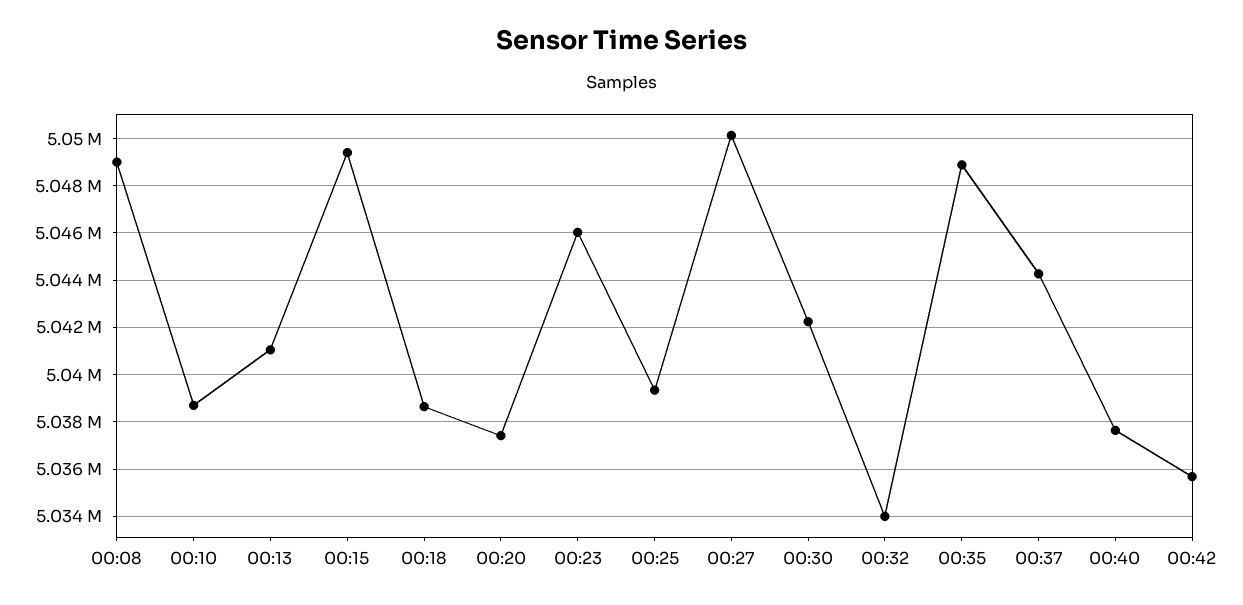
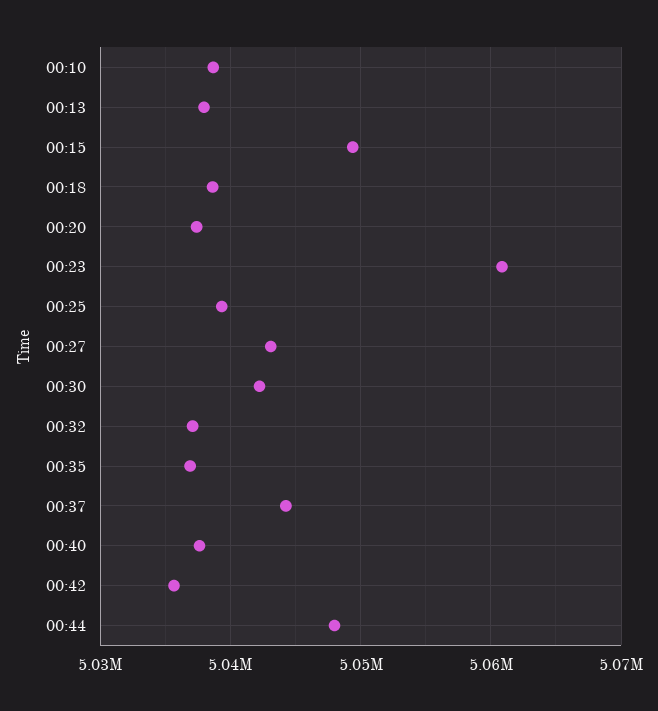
00:08: 5049000 -> none
00:13: 5041000 -> 5038000
00:23: 5046000 -> 5061000
00:27: 5050000 -> 5043000
00:32: 5034000 -> 5037000
00:35: 5049000 -> 5037000
00:44: none -> 5048000

